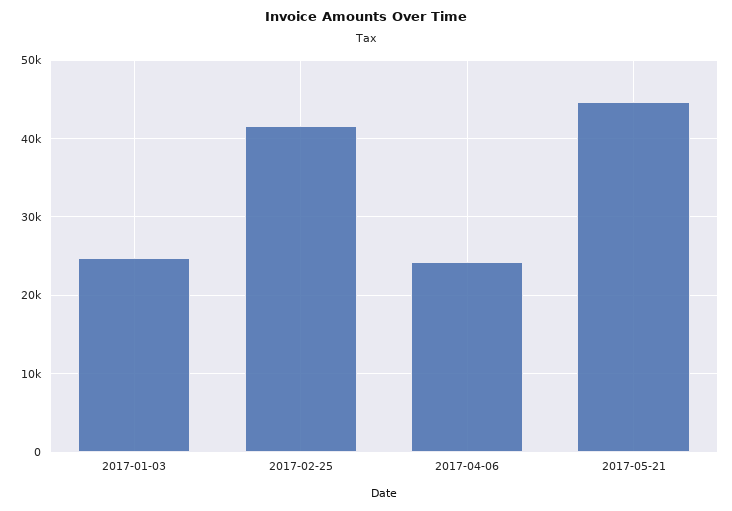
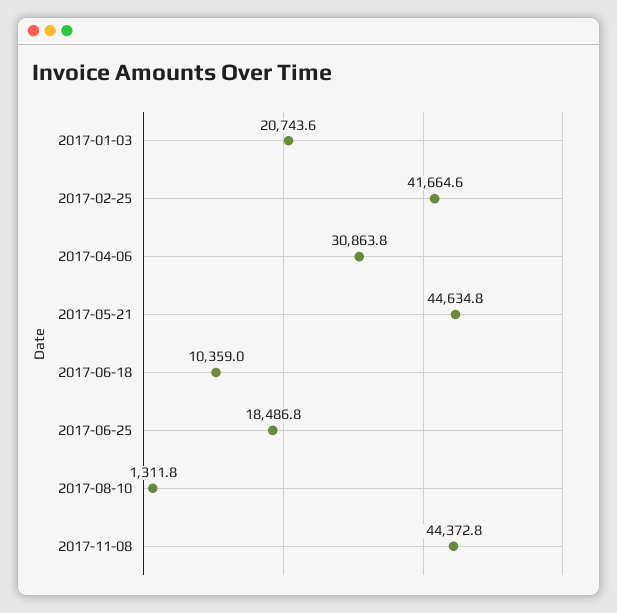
2017-01-03: 25000 -> 20743.6
2017-04-06: 24000 -> 30863.8
2017-06-18: none -> 10359
2017-06-25: none -> 18486.8
2017-08-10: none -> 1311.8
2017-11-08: none -> 44372.8

